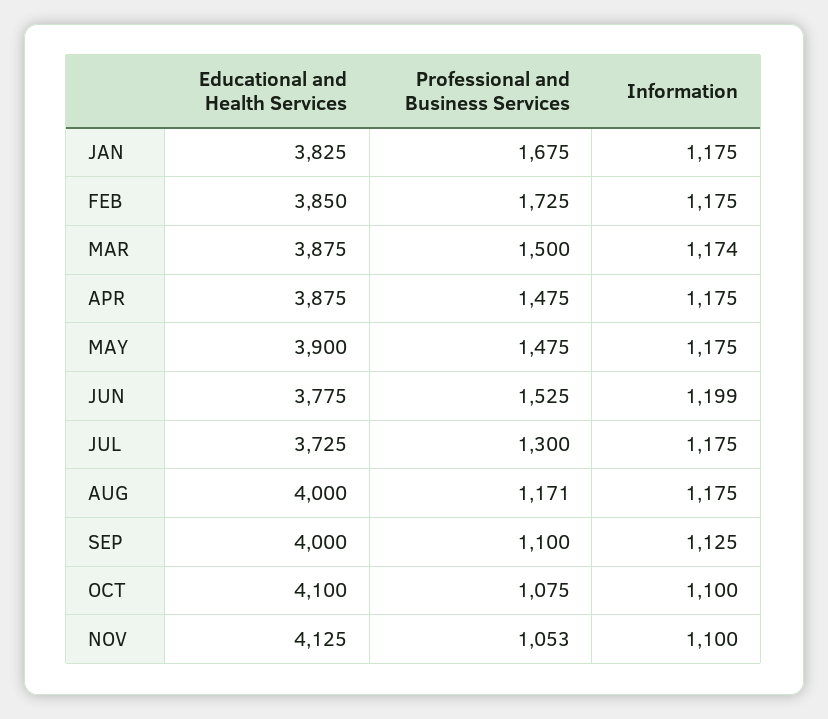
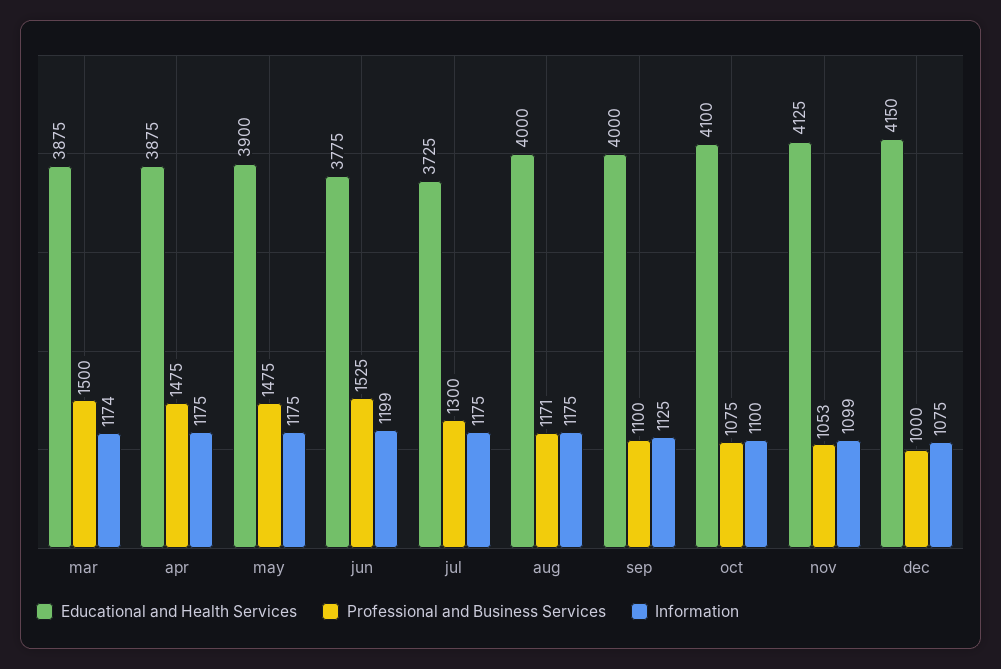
Educational and Health Services, JAN: 3825 -> none
Professional and Business Services, JAN: 1675 -> none
Information, JAN: 1175 -> none
Educational and Health Services, FEB: 3850 -> none
Professional and Business Services, FEB: 1725 -> none
Information, FEB: 1175 -> none
Information, NOV: 1100 -> 1099
Educational and Health Services, dec: none -> 4150
Professional and Business Services, dec: none -> 1000
Information, dec: none -> 1075

